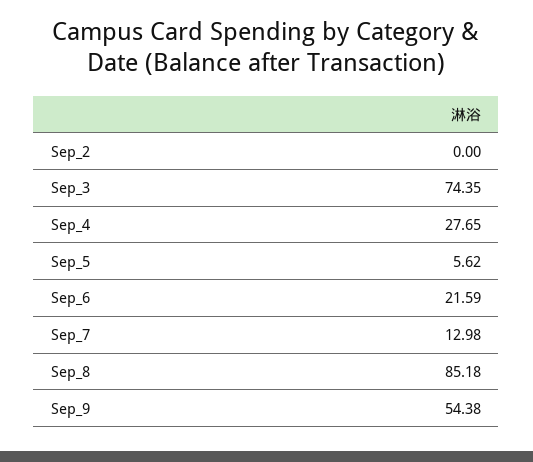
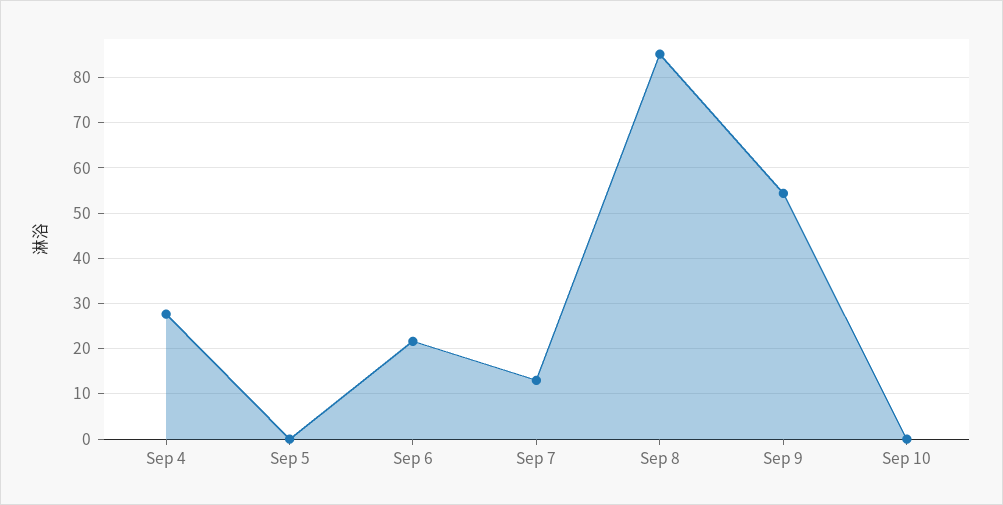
Sep_2: 0 -> none
Sep_3: 74.35 -> none
Sep_5: 5.62 -> 0
Sep 10: none -> 0

